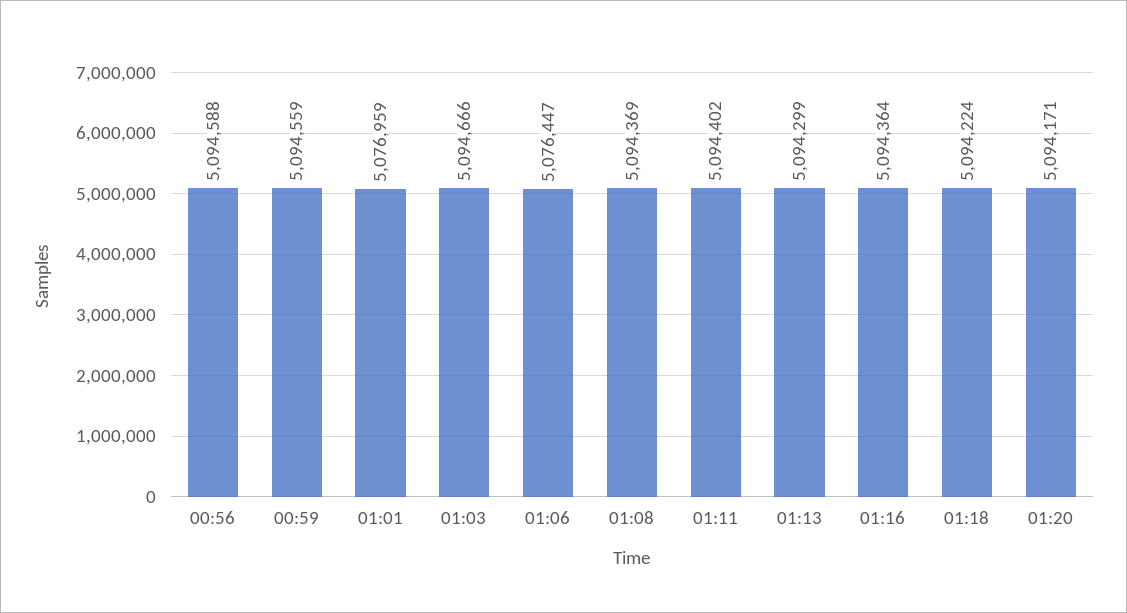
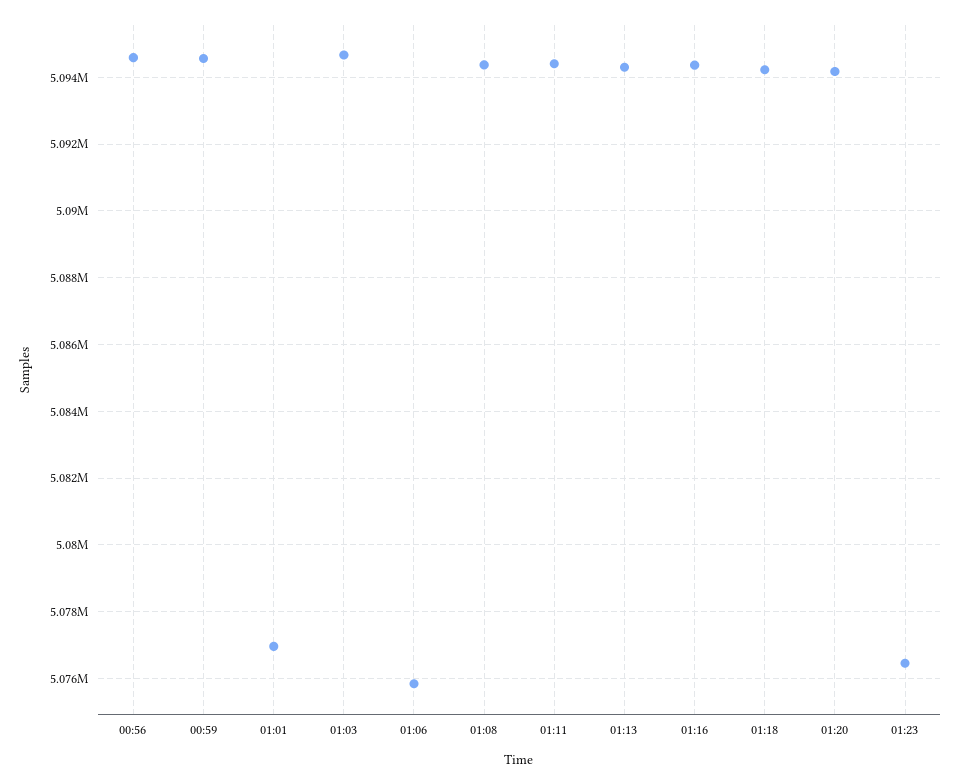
01:06: 5076447 -> 5075800
01:23: none -> 5076400

